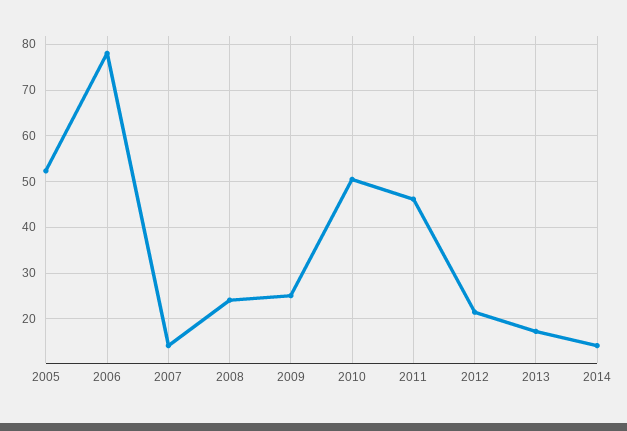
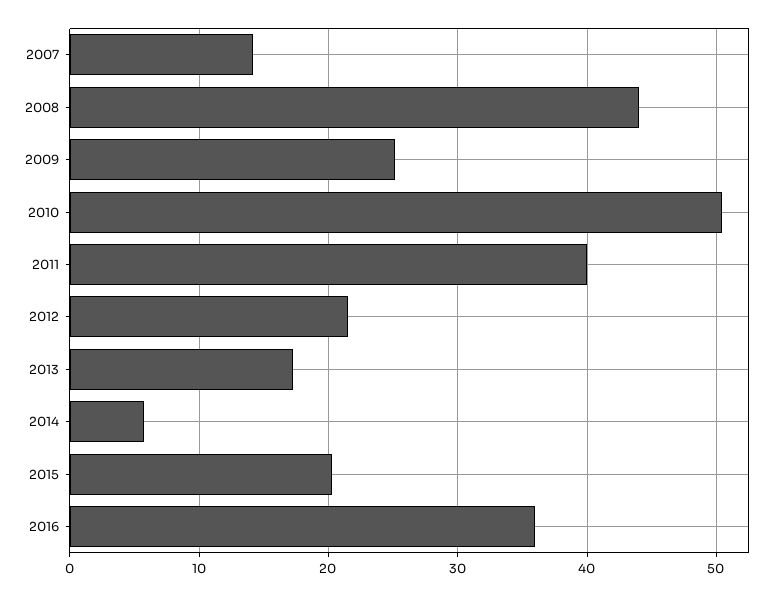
2005: 52 -> none
2006: 78 -> none
2008: 24 -> 44
2011: 46 -> 40
2014: 14 -> 6
2015: none -> 20
2016: none -> 36

